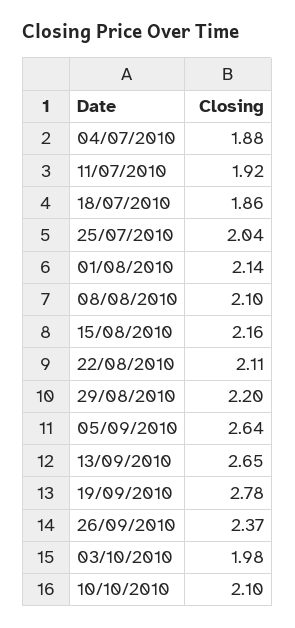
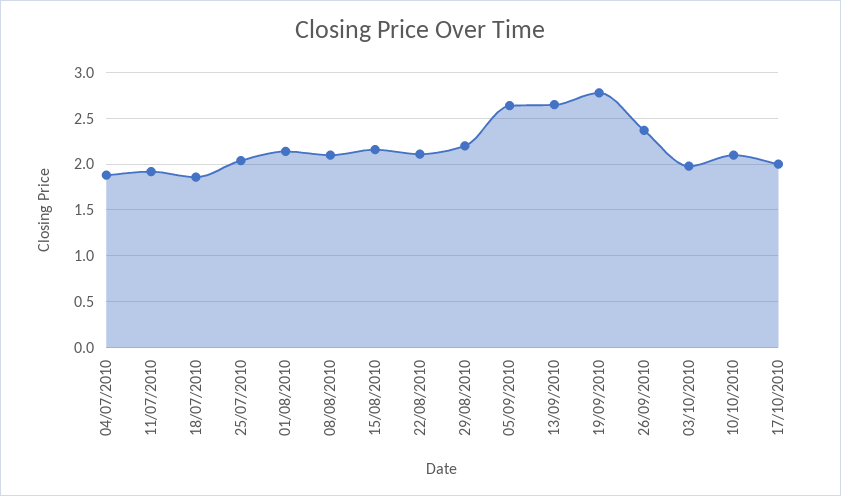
17/10/2010: none -> 2

